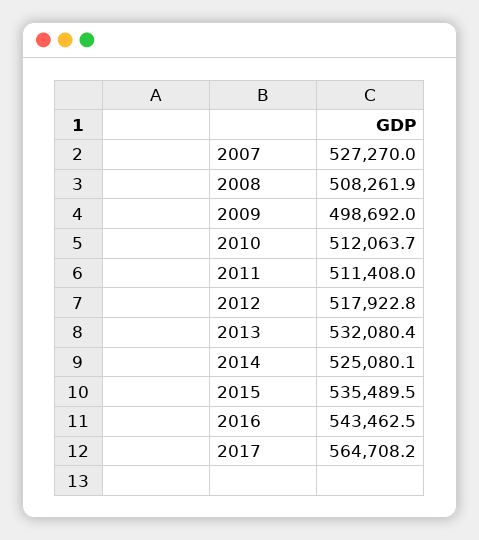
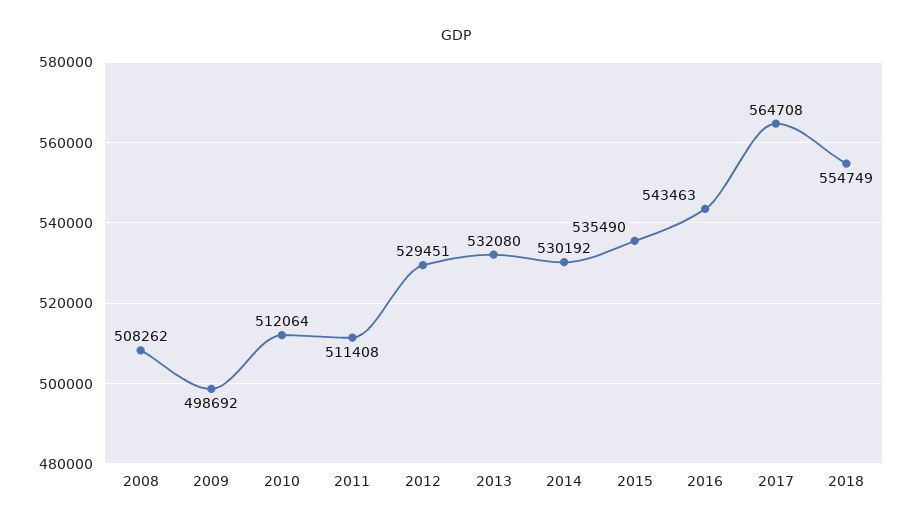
2007: 527270 -> none
2012: 517922.8 -> 529451
2014: 525080.1 -> 530192
2018: none -> 554749

